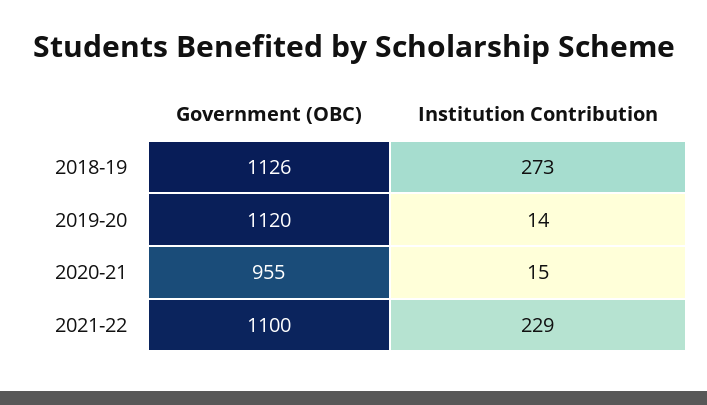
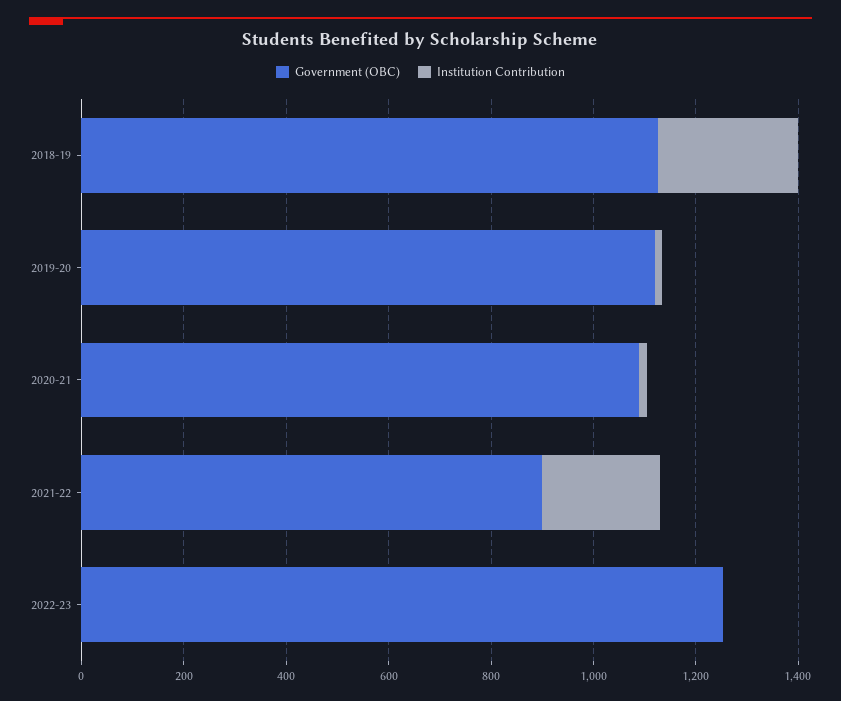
Government (OBC), 2020-21: 955 -> 1100
Government (OBC), 2021-22: 1100 -> 900
Government (OBC), 2022-23: none -> 1250
Institution Contribution, 2022-23: none -> 0

